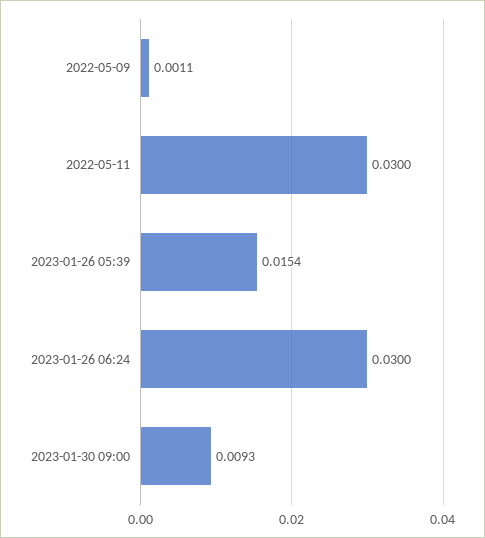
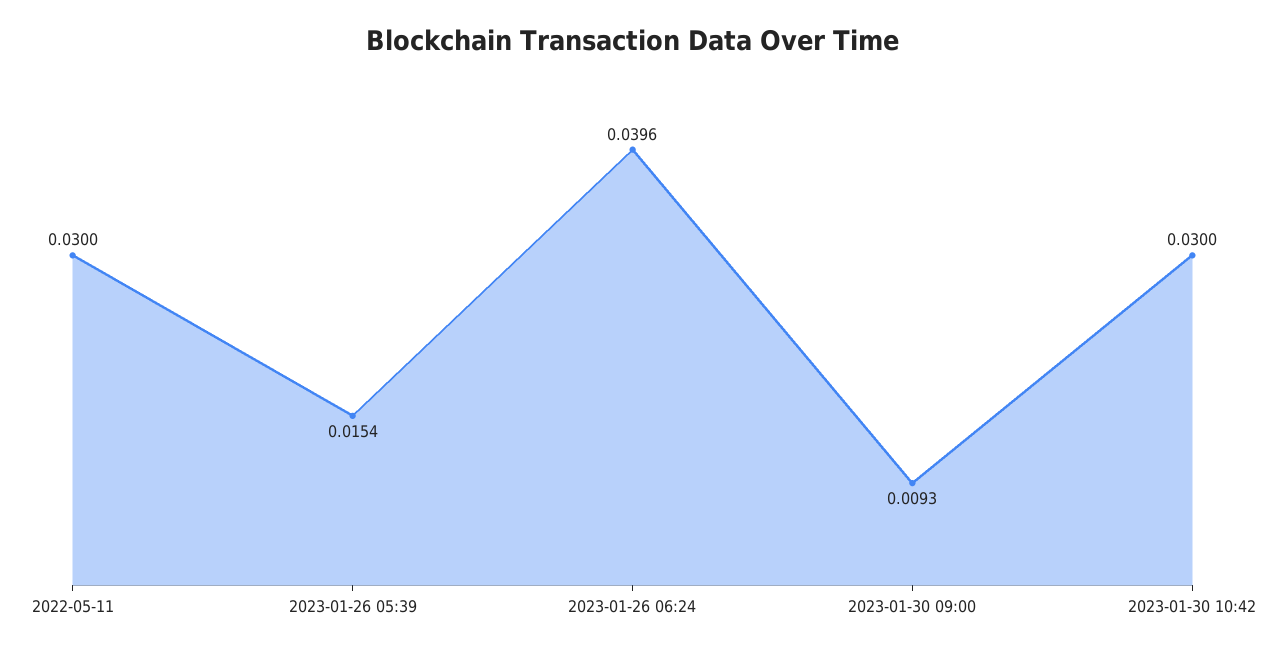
2022-05-09: 0.0011 -> none
2023-01-26 06:24: 0.03 -> 0.0396
2023-01-30 10:42: none -> 0.03

